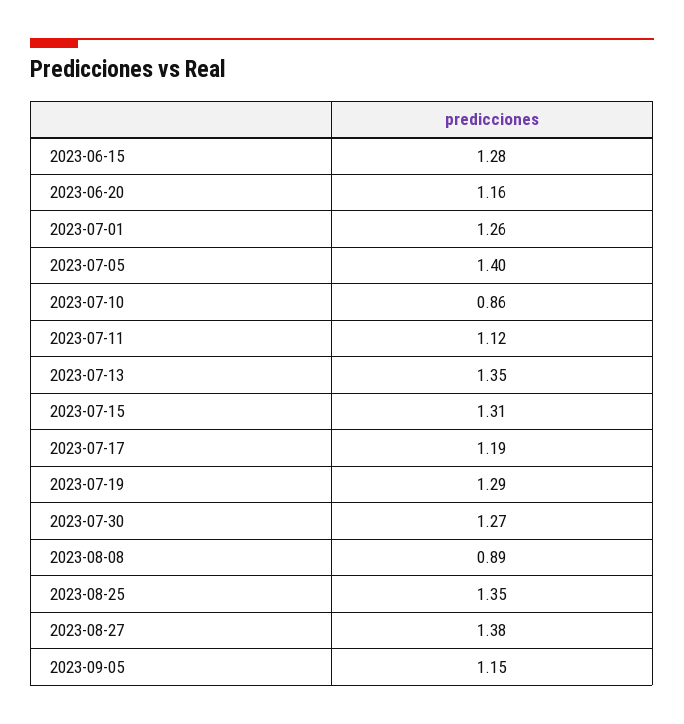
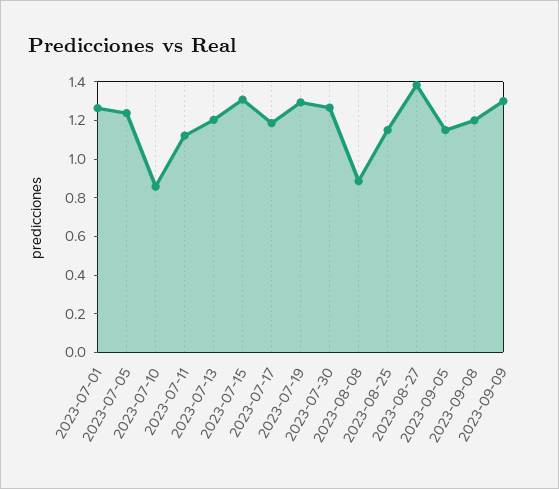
2023-06-15: 1.28 -> none
2023-06-20: 1.16 -> none
2023-07-05: 1.4 -> 1.25
2023-07-13: 1.35 -> 1.2
2023-08-25: 1.35 -> 1.15
2023-09-08: none -> 1.2
2023-09-09: none -> 1.3

